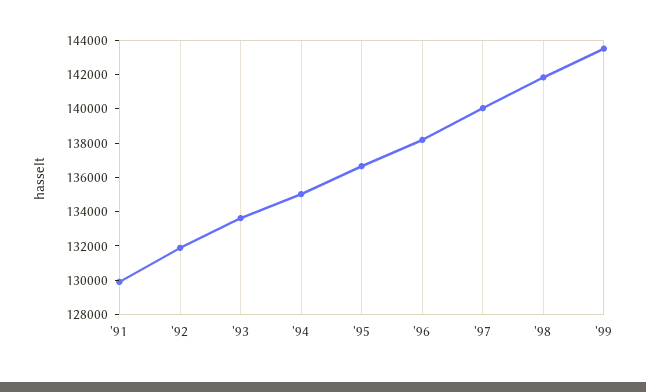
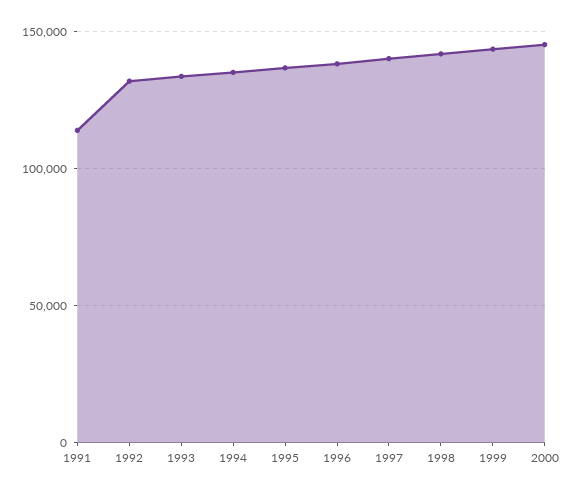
'91: 130000 -> 115000
2000: none -> 145000

